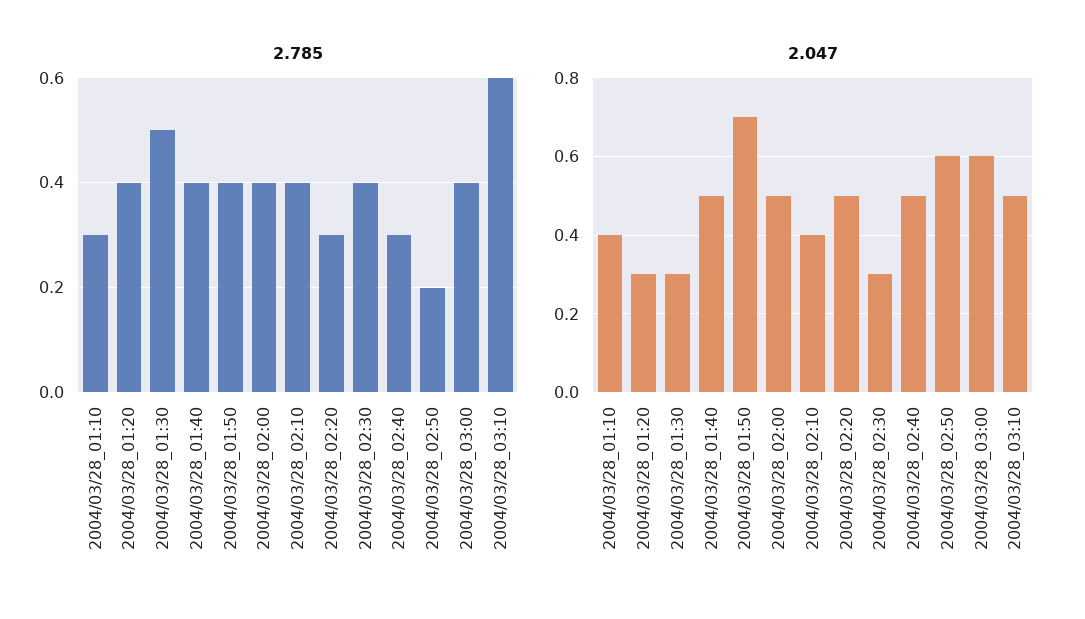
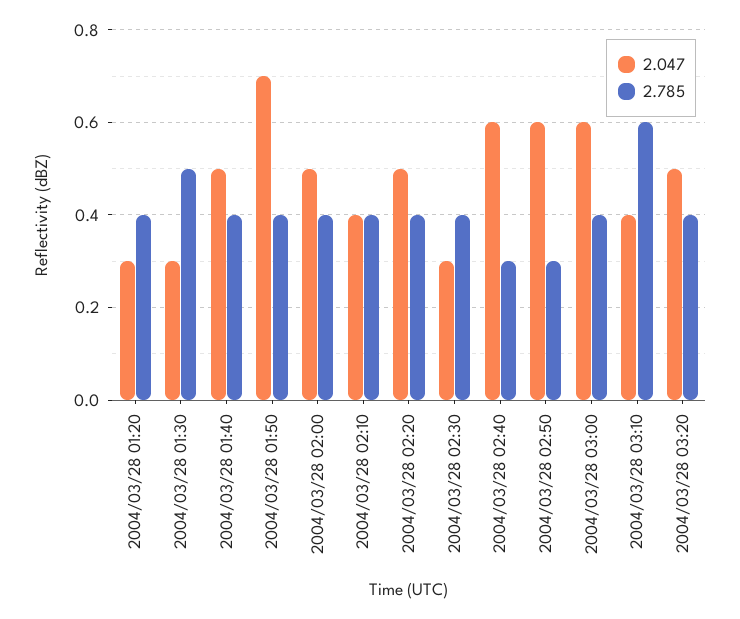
2.785, 2004/03/28_01:10: 0.3 -> none
2.785, 2004/03/28_02:20: 0.3 -> 0.4
2.785, 2004/03/28_02:50: 0.2 -> 0.3
2.047, 2004/03/28_01:10: 0.4 -> none
2.047, 2004/03/28_02:40: 0.5 -> 0.6
2.047, 2004/03/28_03:10: 0.5 -> 0.4
2.047, 2004/03/28 03:20: none -> 0.5
2.785, 2004/03/28 03:20: none -> 0.4

